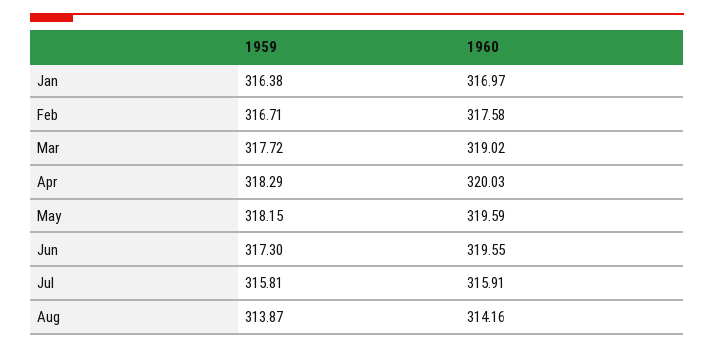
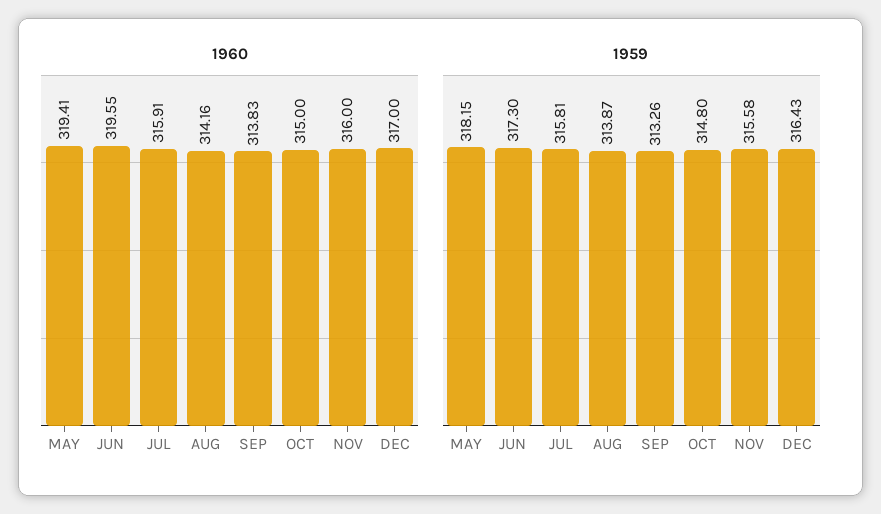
1959, Jan: 316.38 -> none
1960, Jan: 316.97 -> none
1959, Feb: 316.71 -> none
1960, Feb: 317.58 -> none
1959, Mar: 317.72 -> none
1960, Mar: 319.02 -> none
1959, Apr: 318.29 -> none
1960, Apr: 320.03 -> none
1960, May: 319.59 -> 319.41
1960, SEP: none -> 313.83
1960, OCT: none -> 315
1960, NOV: none -> 316
1960, DEC: none -> 317
1959, SEP: none -> 313.26
1959, OCT: none -> 314.8
1959, NOV: none -> 315.58
1959, DEC: none -> 316.43

